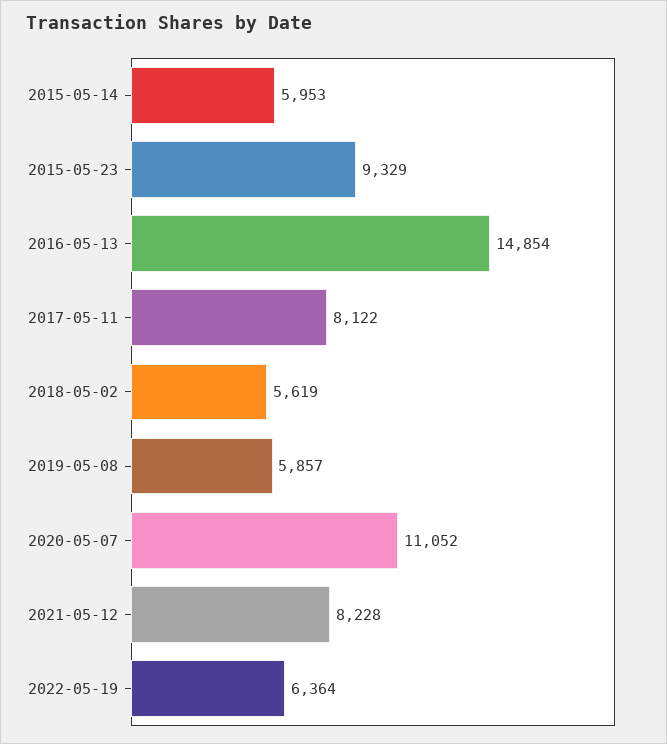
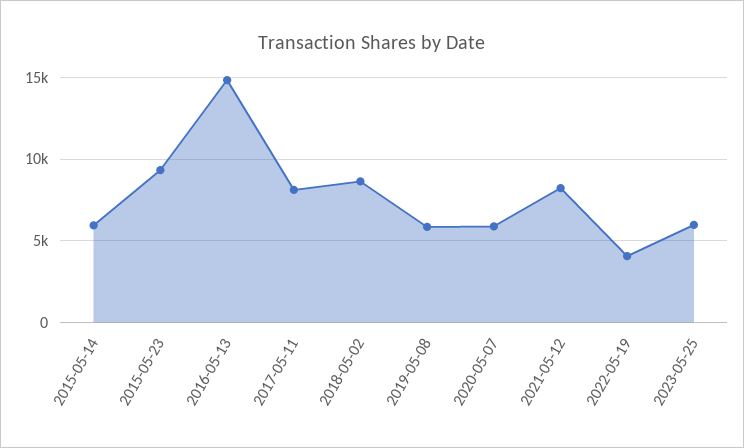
2018-05-02: 5619 -> 8500
2020-05-07: 11052 -> 6000
2022-05-19: 6364 -> 4000
2023-05-25: none -> 6000

